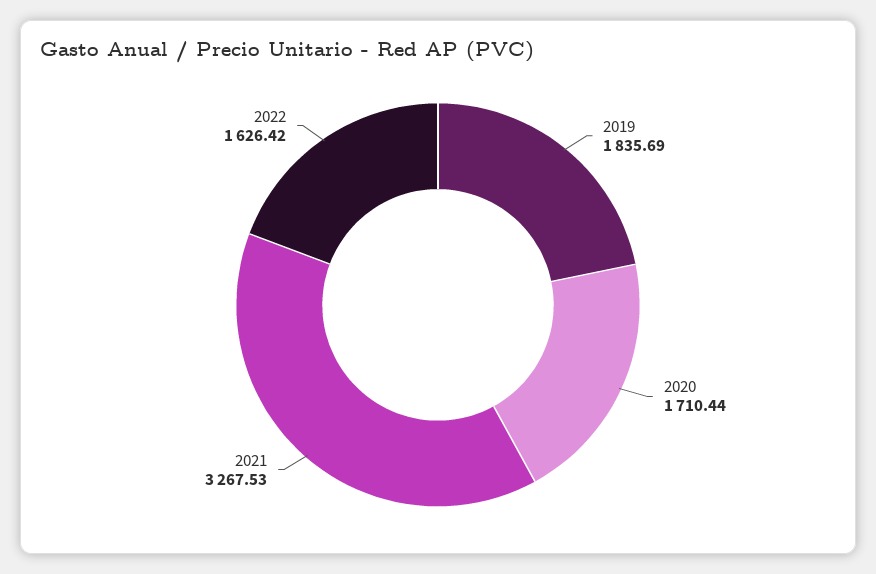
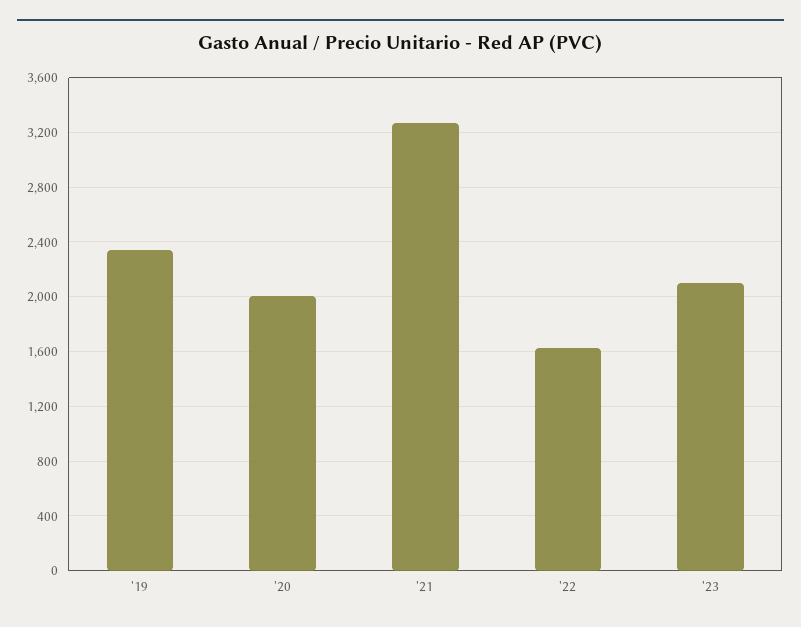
2019: 1835.69 -> 2350
2020: 1710.44 -> 2000
'23: none -> 2100

